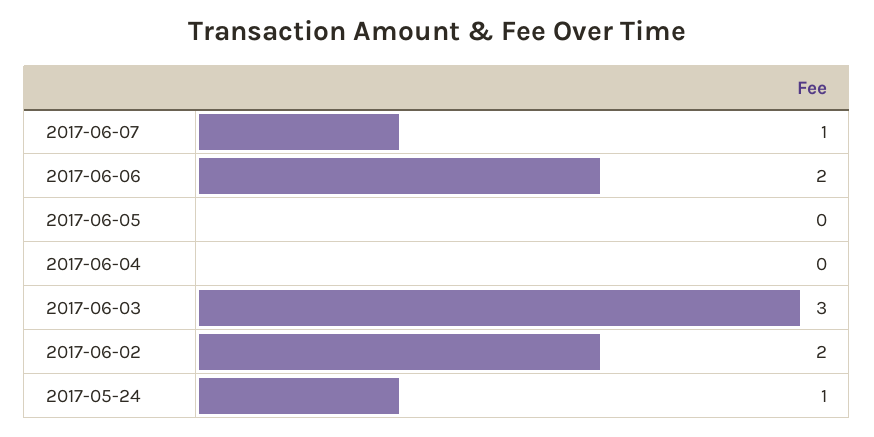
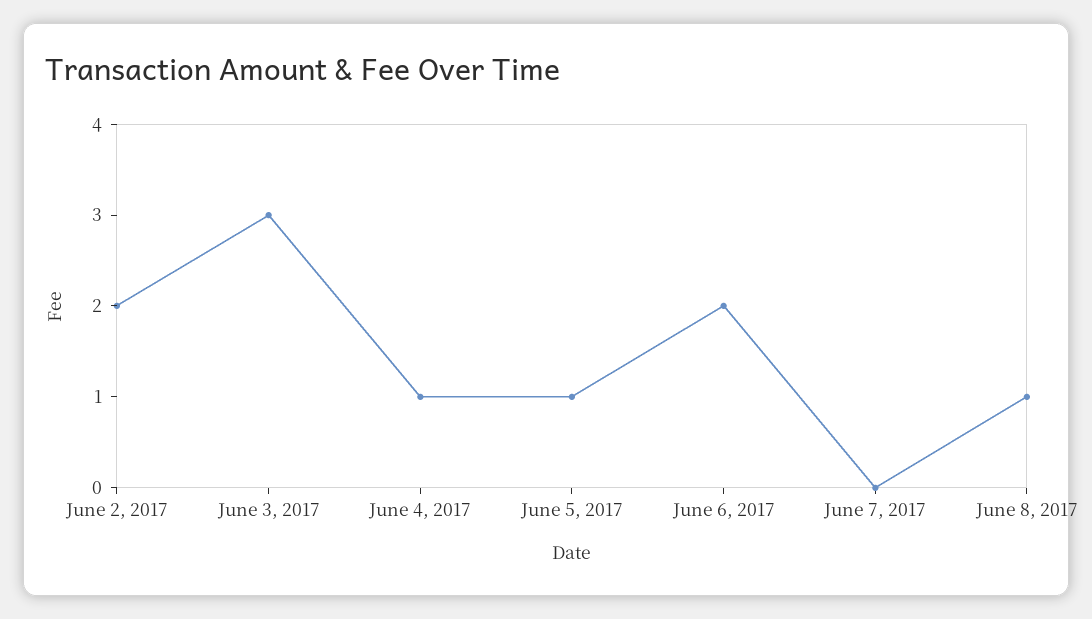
2017-06-07: 1 -> 0
2017-06-05: 0 -> 1
2017-06-04: 0 -> 1
2017-05-24: 1 -> none
June 8, 2017: none -> 1

